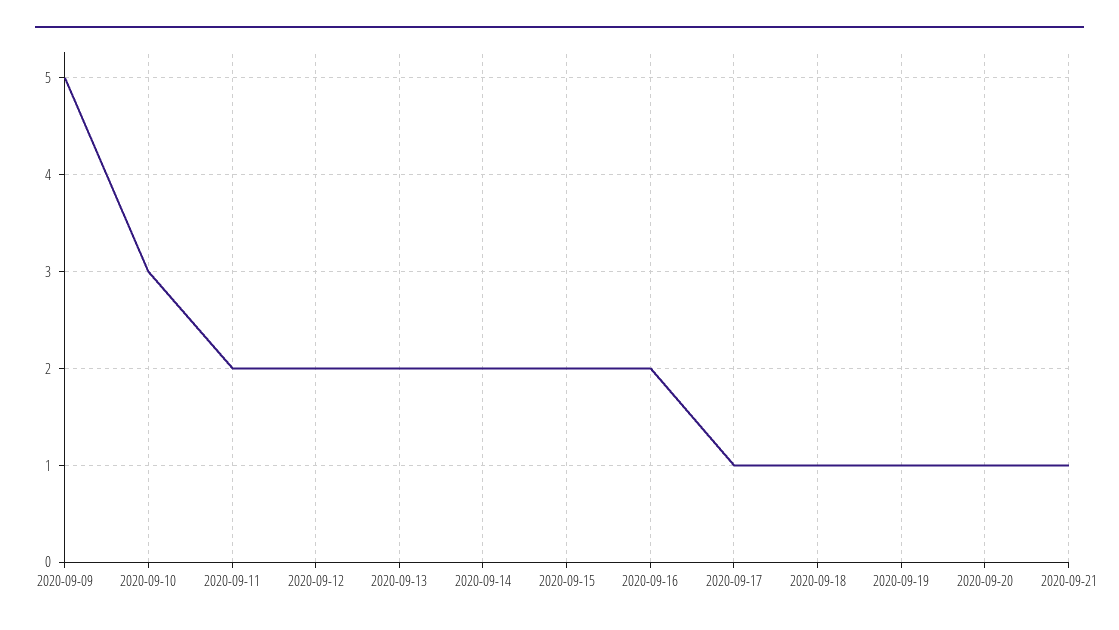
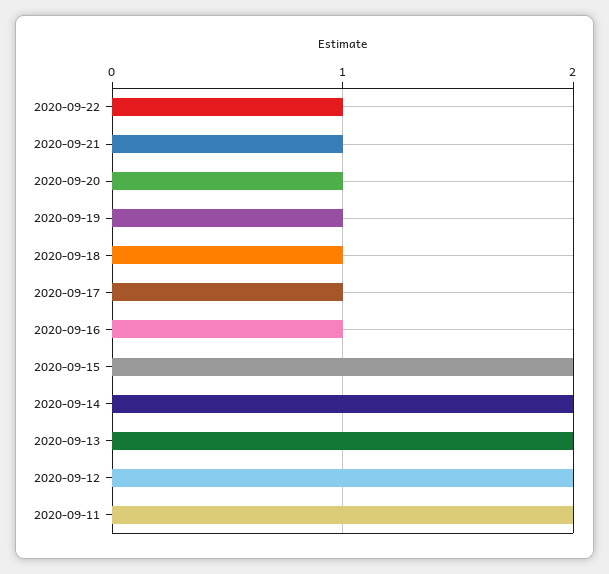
2020-09-09: 5 -> none
2020-09-10: 3 -> none
2020-09-16: 2 -> 1
2020-09-22: none -> 1

